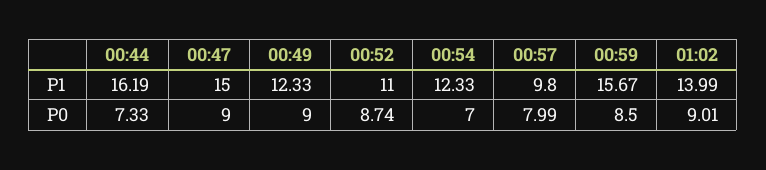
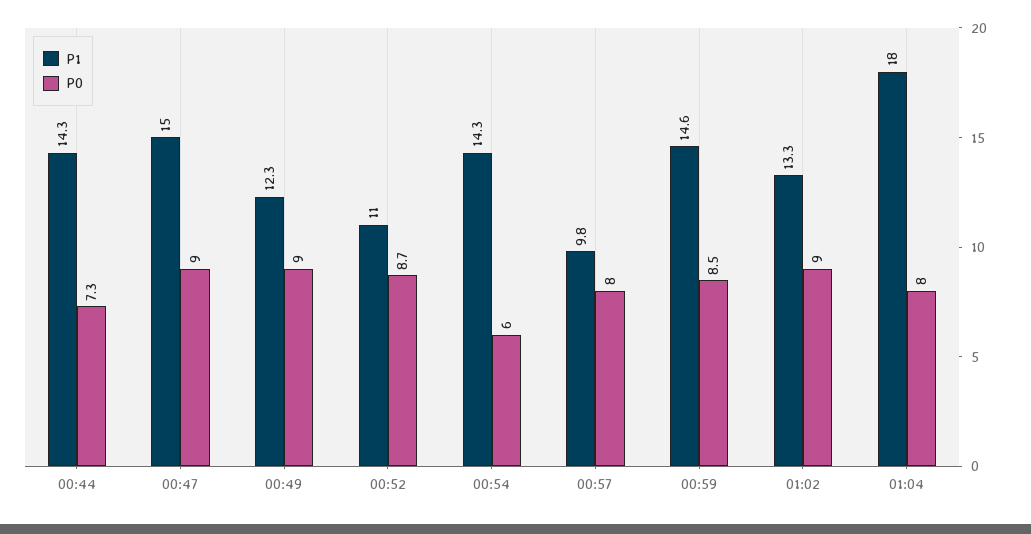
P1, 00:44: 16.19 -> 14.3
P1, 00:54: 12.33 -> 14.3
P1, 00:59: 15.67 -> 14.6
P1, 01:02: 13.99 -> 13.3
P0, 00:54: 7 -> 6
P1, 01:04: none -> 18
P0, 01:04: none -> 8

